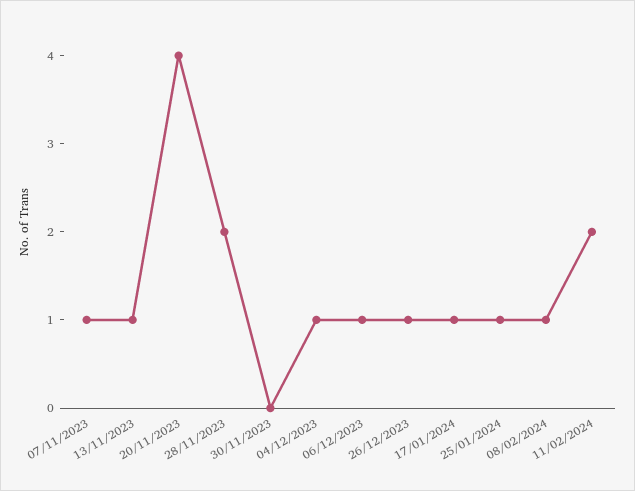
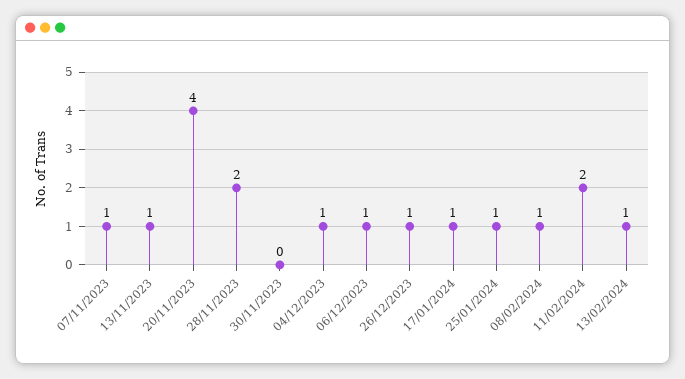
13/02/2024: none -> 1

